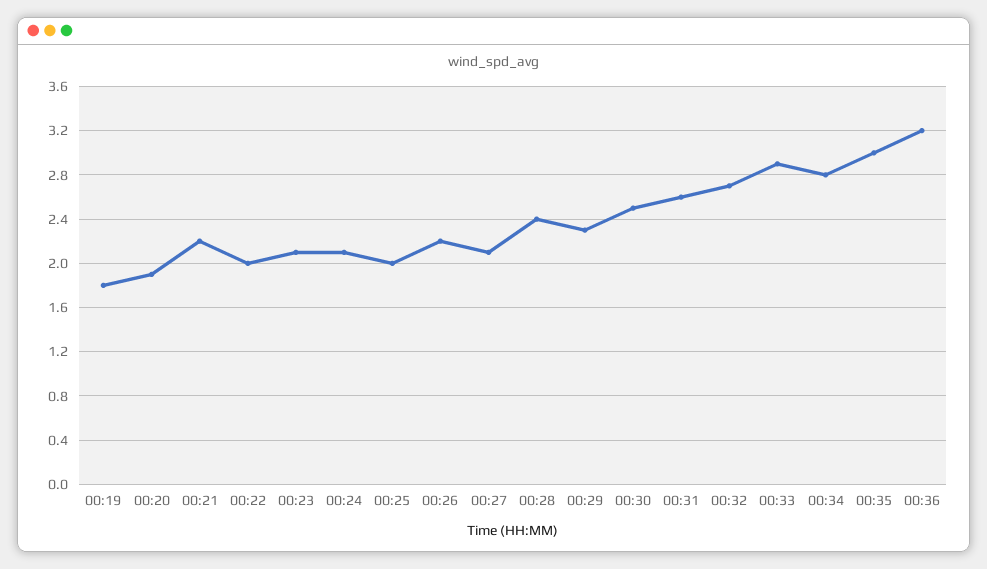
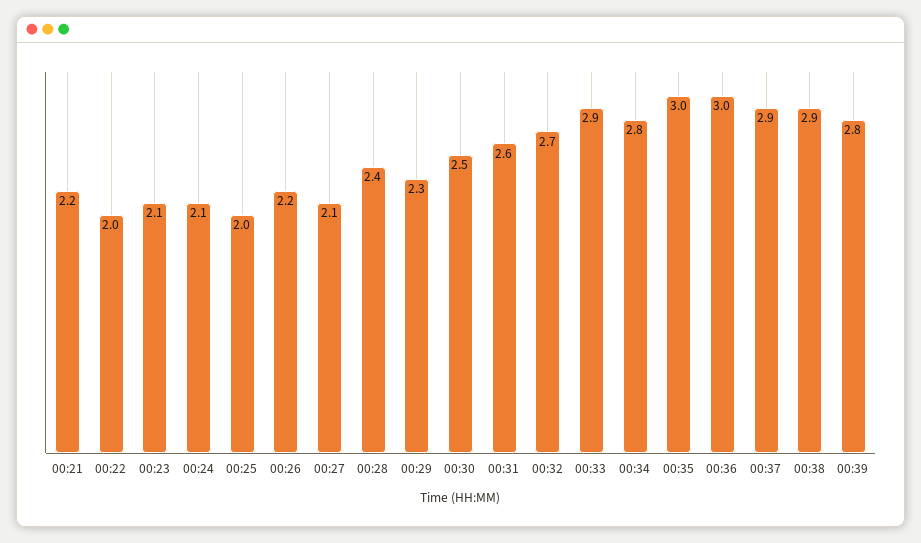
00:19: 1.8 -> none
00:20: 1.9 -> none
00:36: 3.2 -> 3
00:37: none -> 2.9
00:38: none -> 2.9
00:39: none -> 2.8

